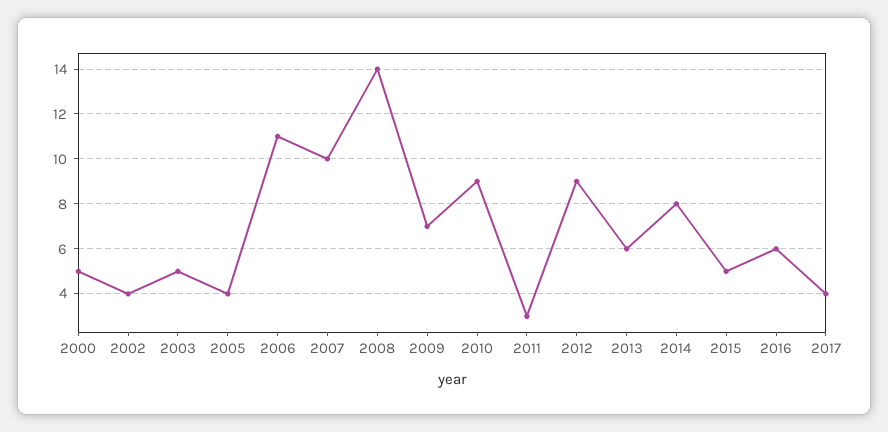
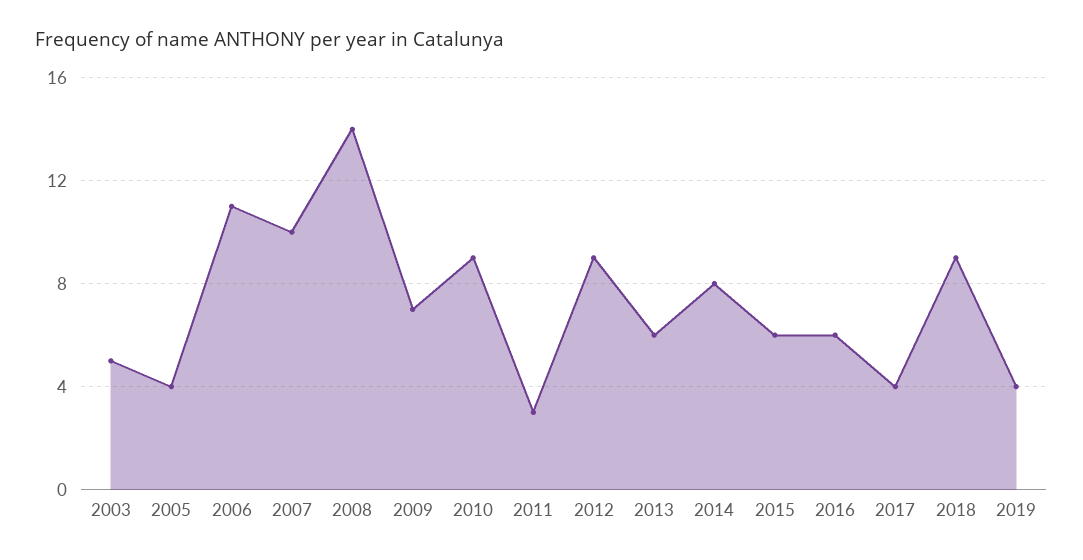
2000: 5 -> none
2002: 4 -> none
2015: 5 -> 6
2018: none -> 9
2019: none -> 4

